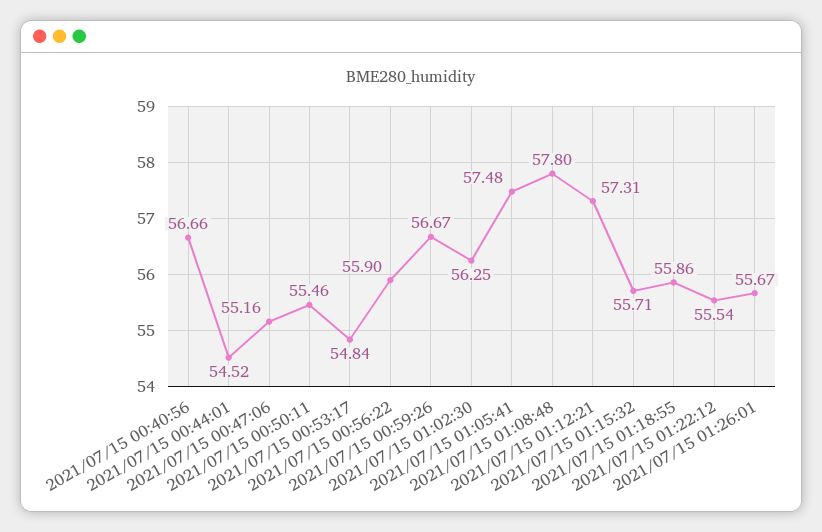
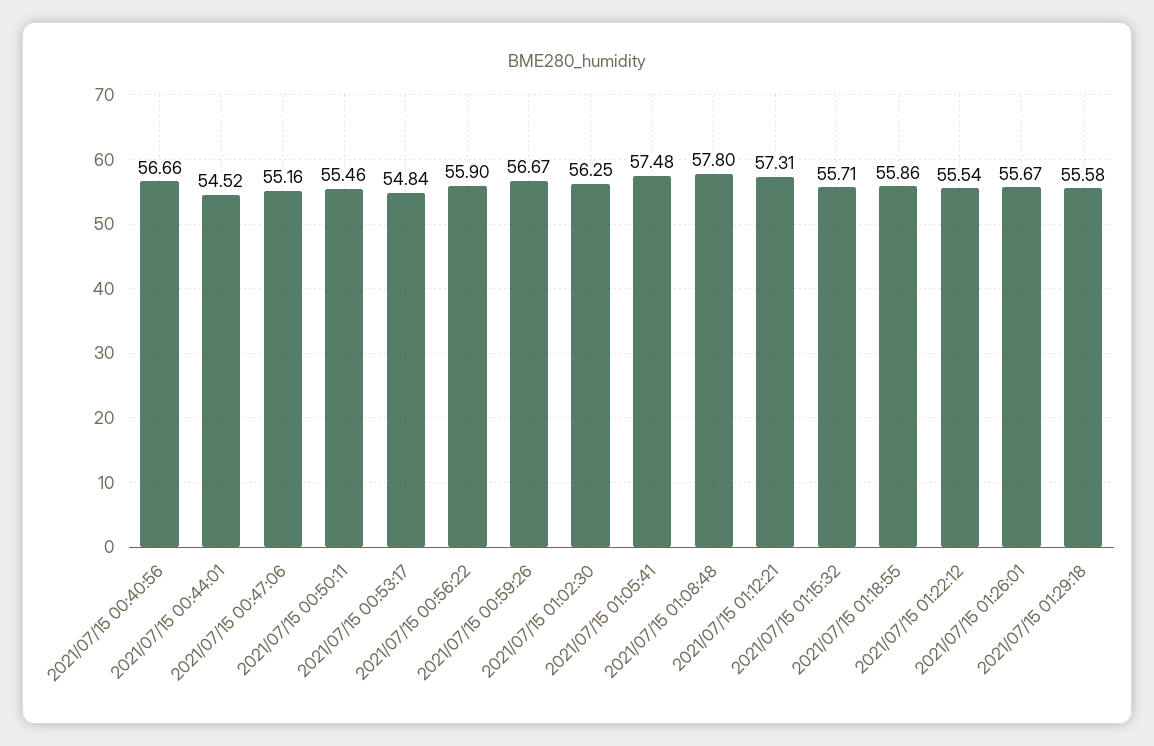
2021/07/15 01:29:18: none -> 55.58

